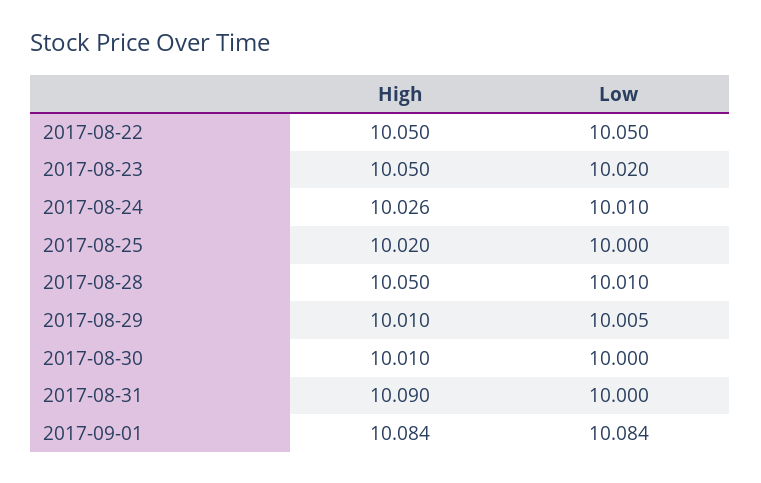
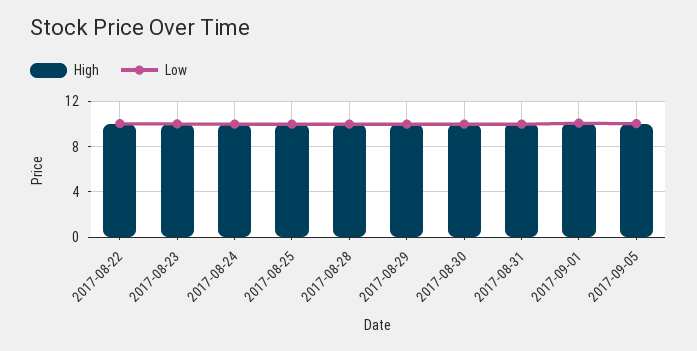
High, 2017-09-05: none -> 10
Low, 2017-09-05: none -> 10

